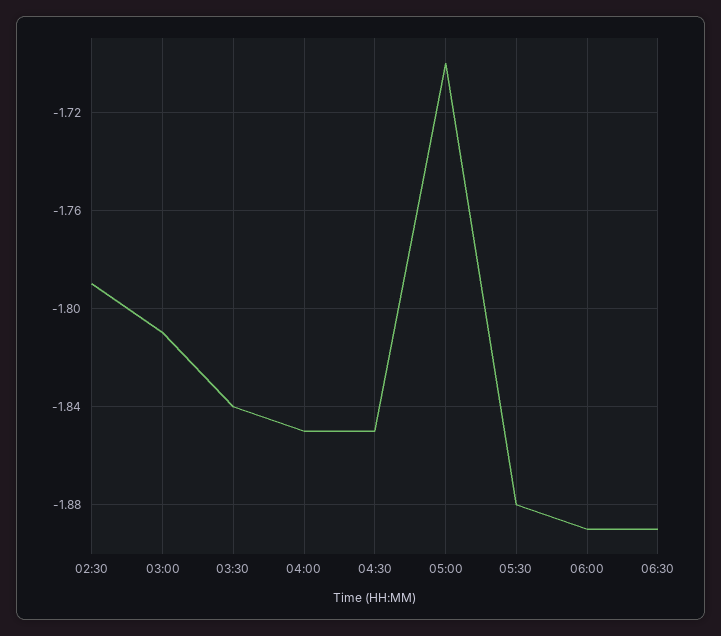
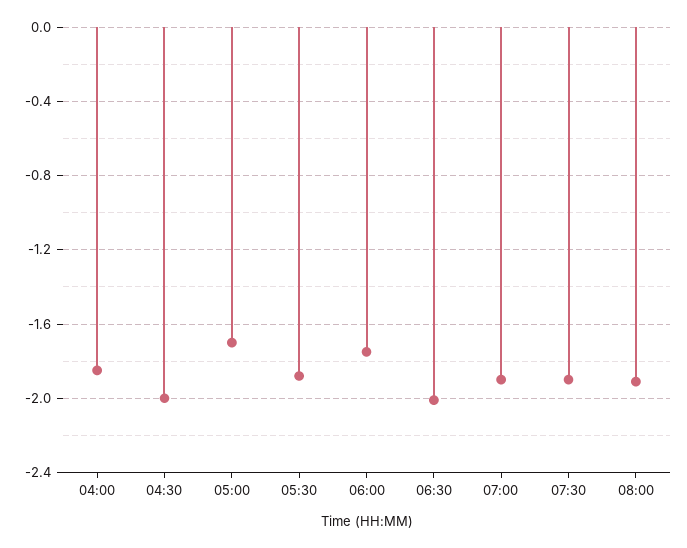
02:30: -1.79 -> none
03:00: -1.81 -> none
03:30: -1.84 -> none
04:30: -1.85 -> -2
06:00: -1.89 -> -1.75
06:30: -1.89 -> -2
07:00: none -> -1.9
07:30: none -> -1.9
08:00: none -> -1.9

